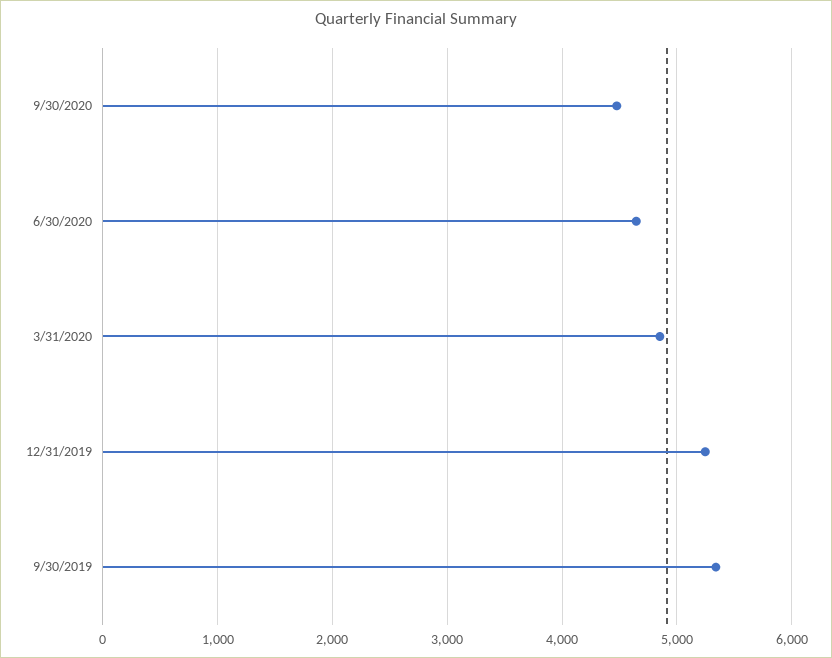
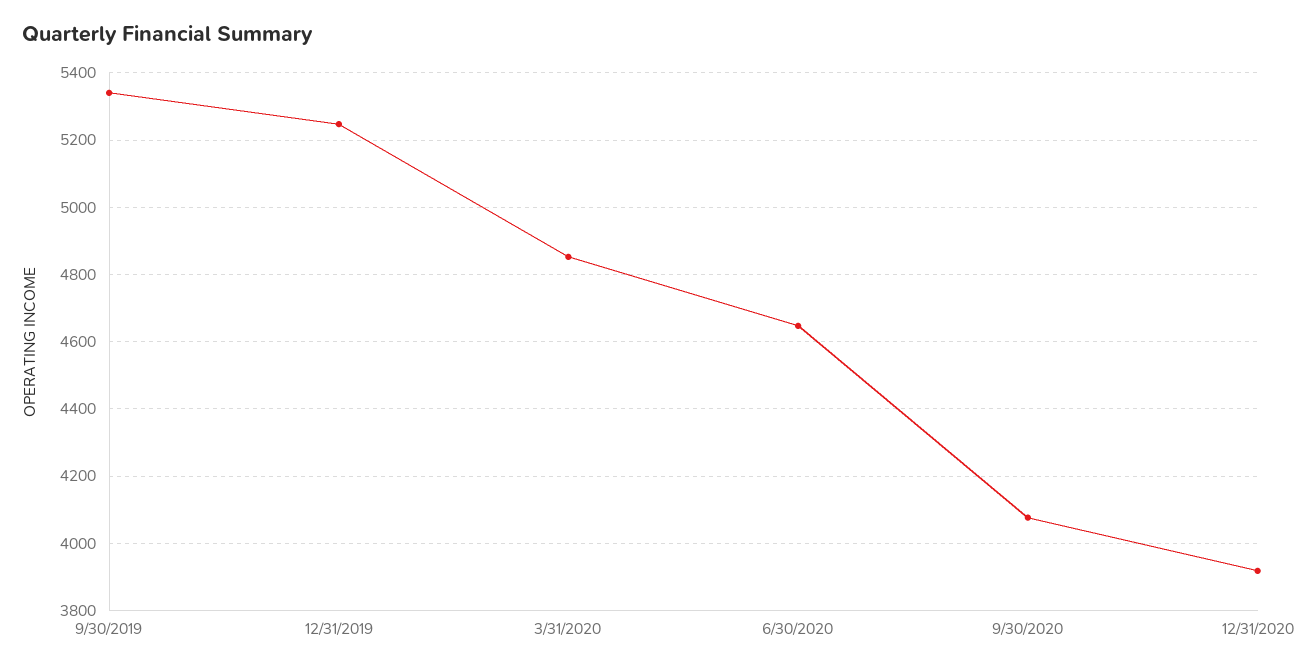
9/30/2020: 4500 -> 4080
12/31/2020: none -> 3920

